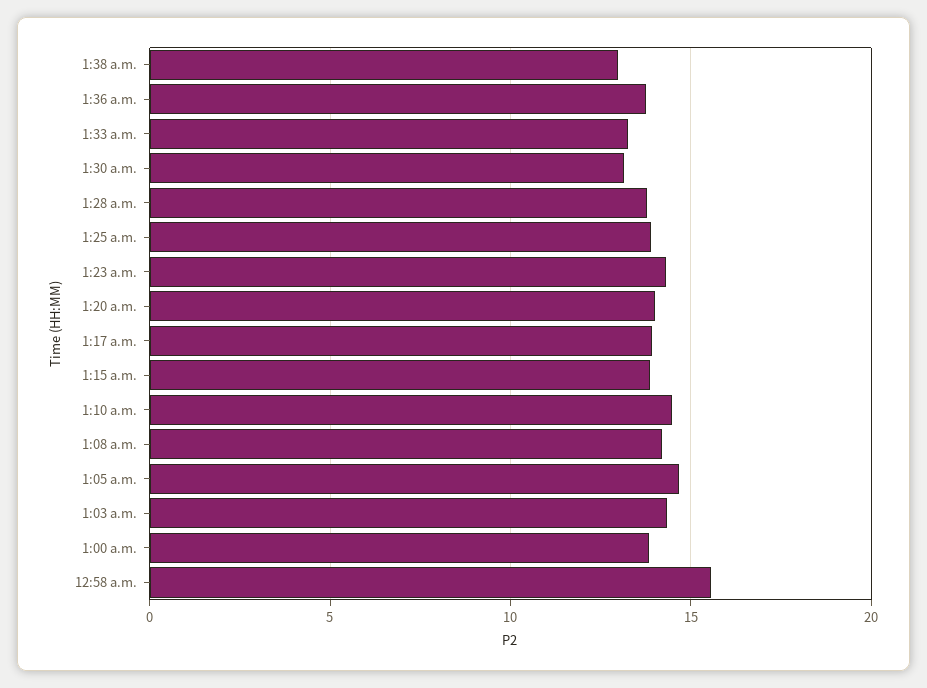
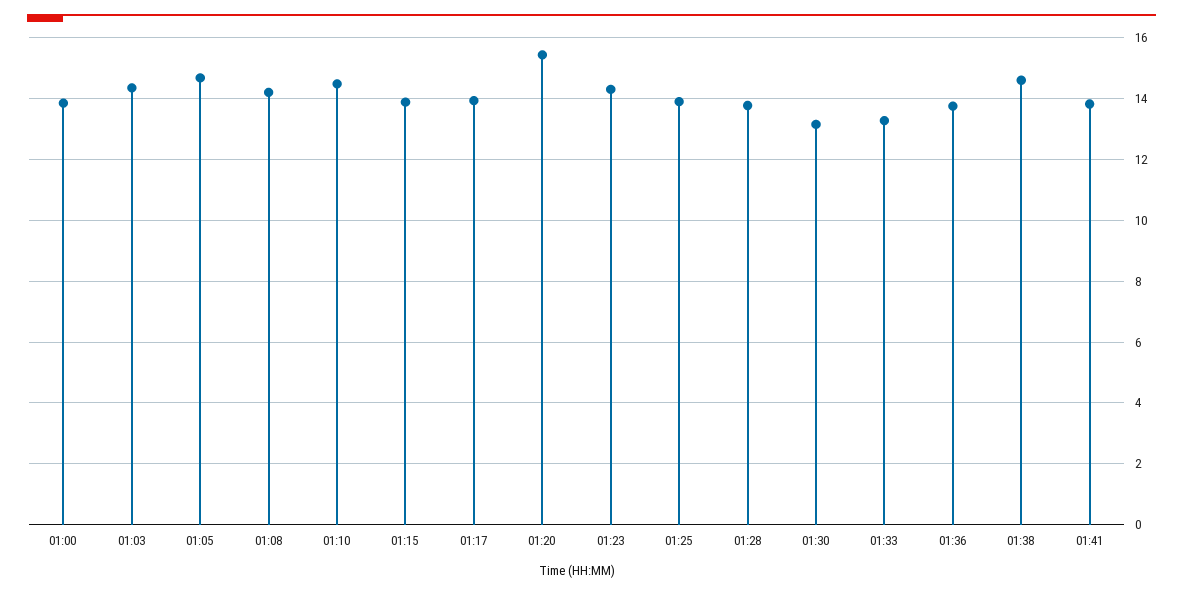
1:38 a.m.: 13 -> 14.6
1:20 a.m.: 14 -> 15.4
12:58 a.m.: 15.5 -> none
01:41: none -> 13.8

